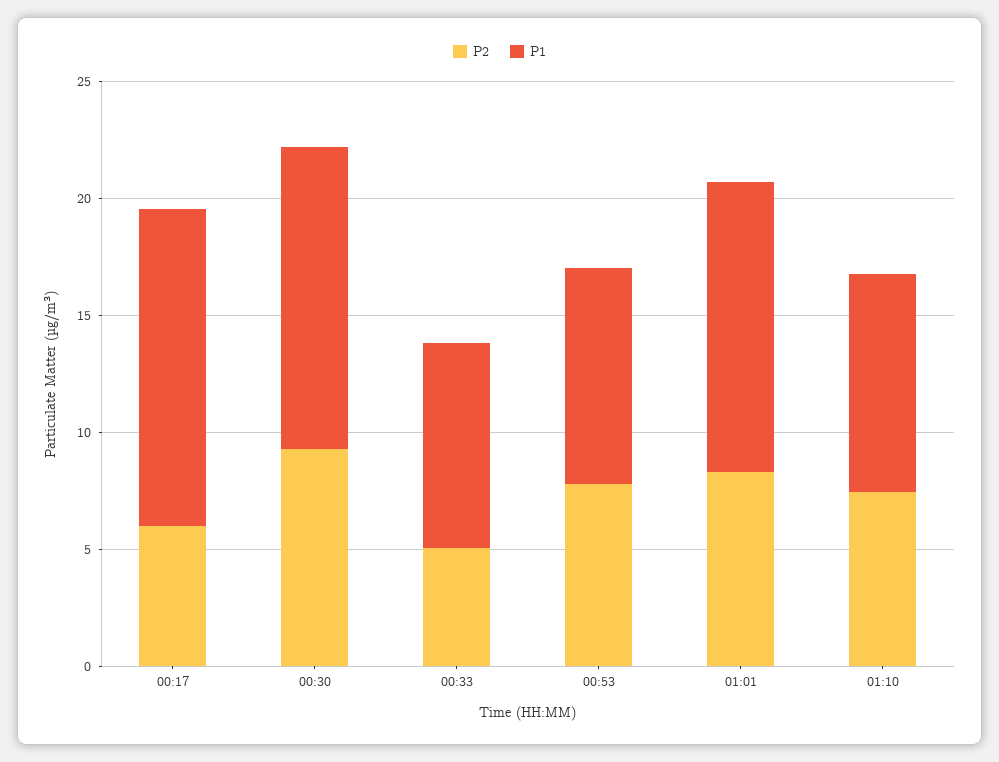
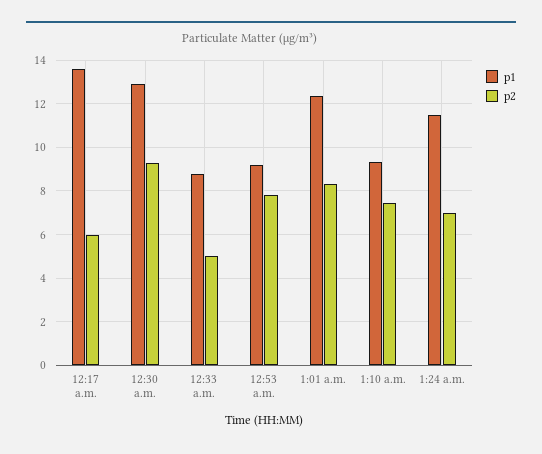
P1, 1:24 a.m.: none -> 11.5
P2, 1:24 a.m.: none -> 7

